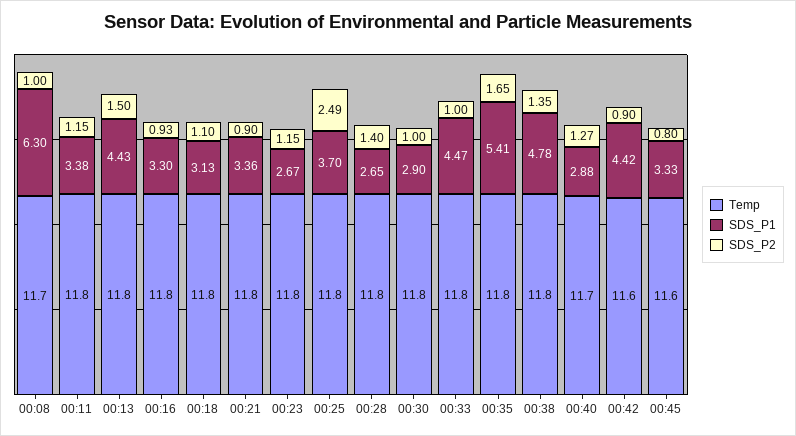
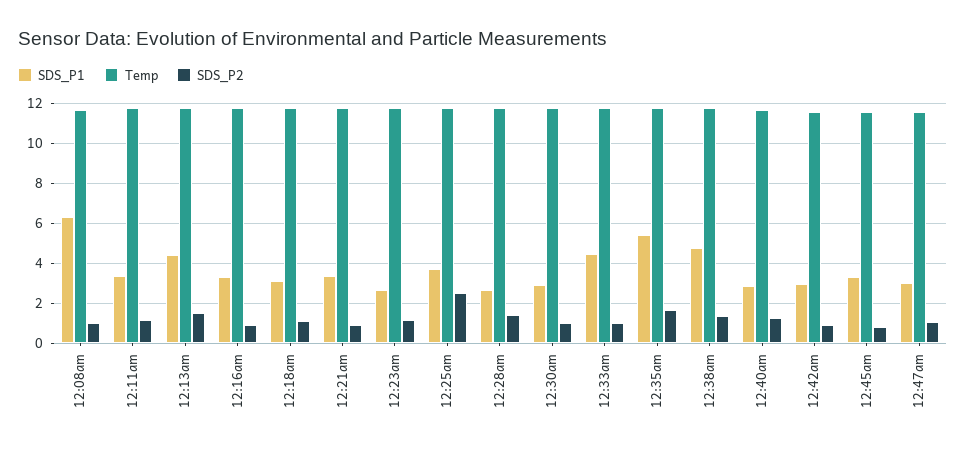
SDS_P1, 00:42: 4.42 -> 3
SDS_P1, 12:47am: none -> 3
Temp, 12:47am: none -> 11.5
SDS_P2, 12:47am: none -> 1

